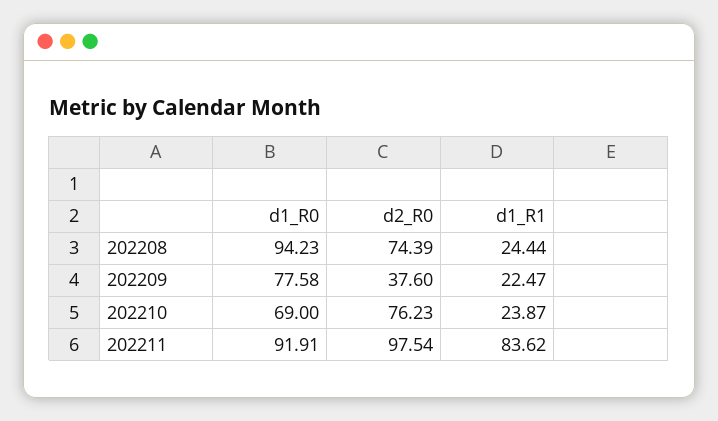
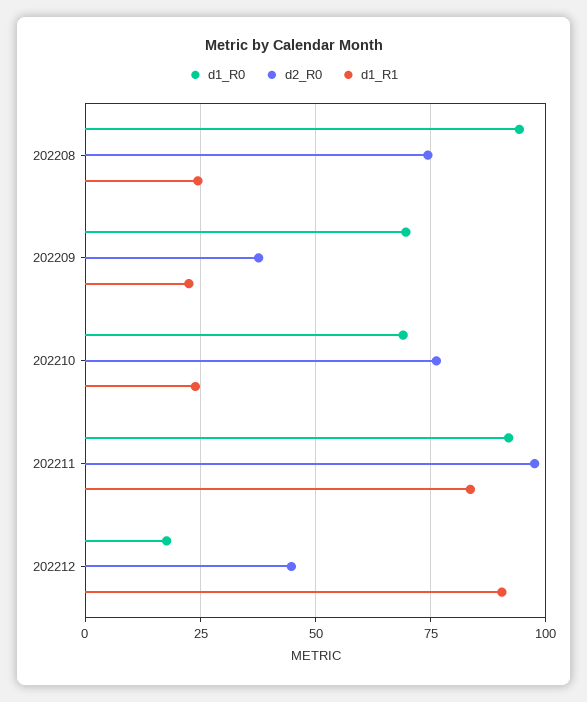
d1_R0, 202209: 77.58 -> 70
d1_R0, 202212: none -> 17.5
d2_R0, 202212: none -> 45
d1_R1, 202212: none -> 90

